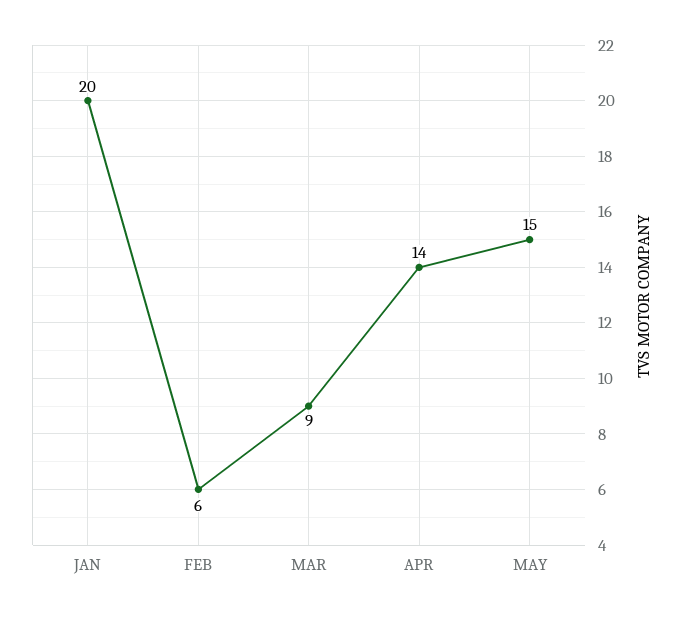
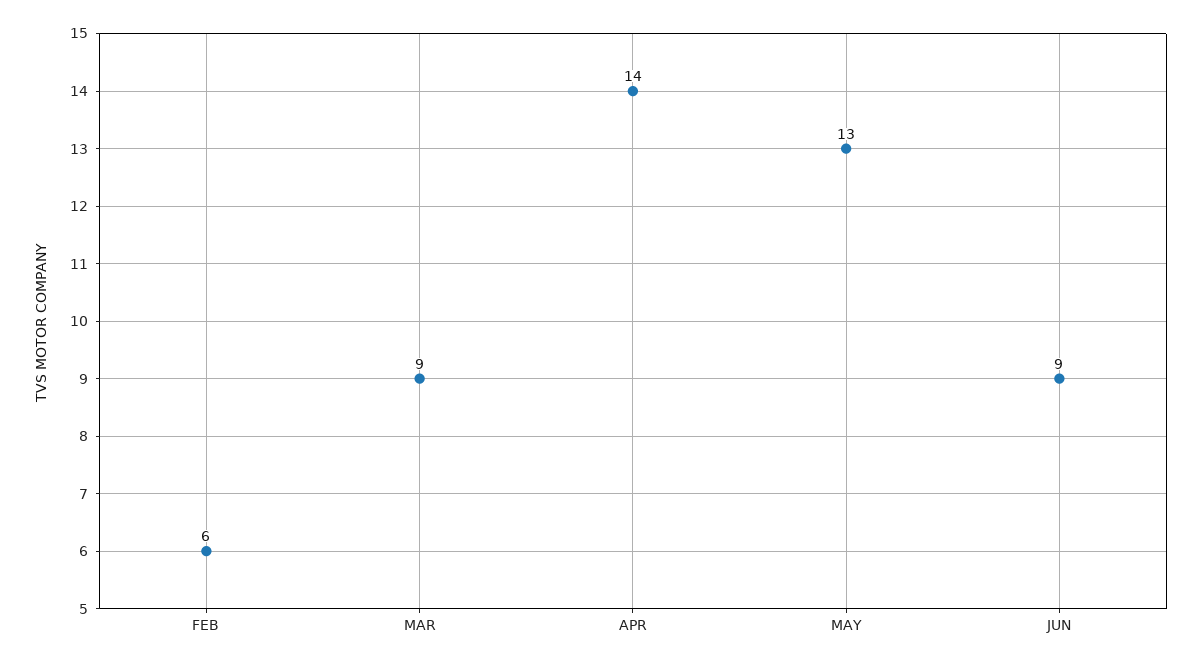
JAN: 20 -> none
MAY: 15 -> 13
JUN: none -> 9

